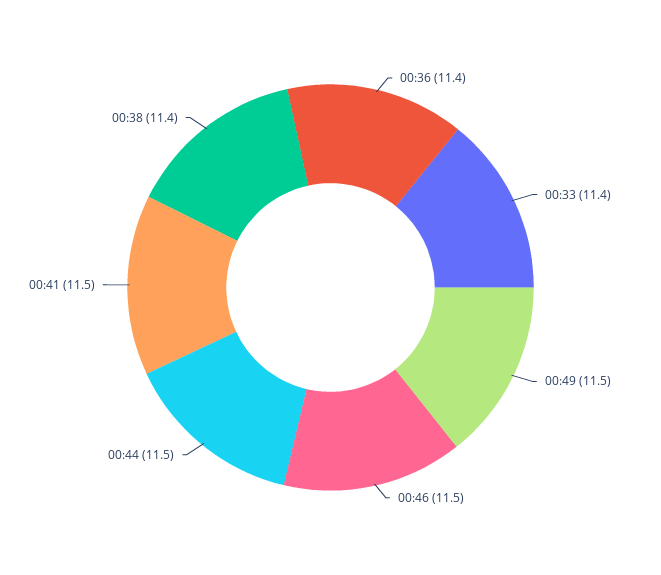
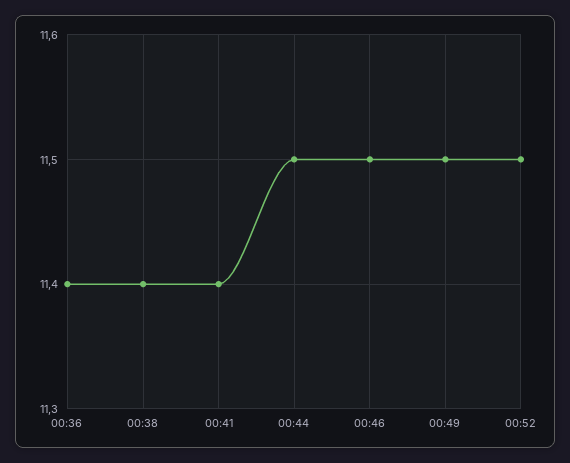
00:33: 11.4 -> none
00:41: 11.5 -> 11.4
00:52: none -> 11.5

